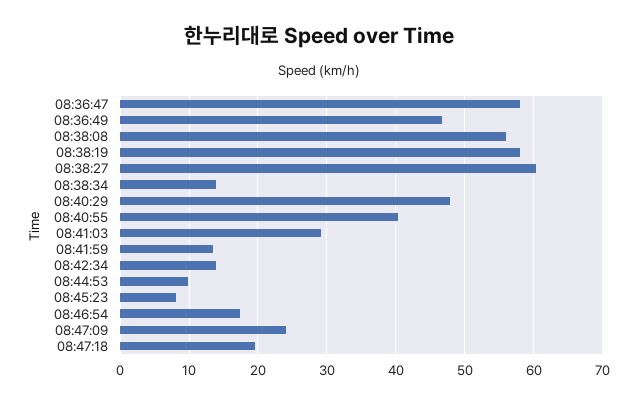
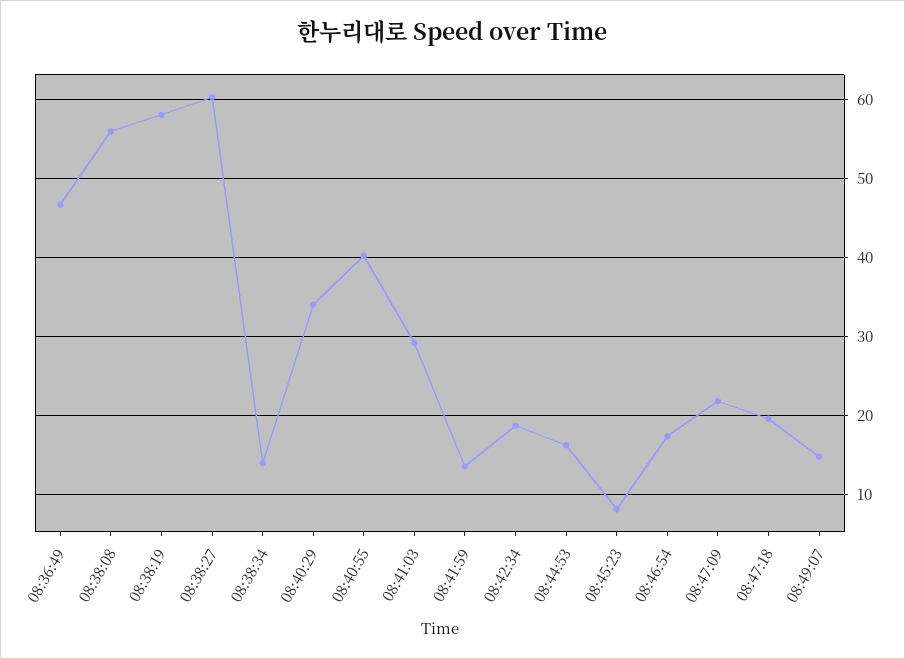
08:36:47: 58 -> none
08:40:29: 48 -> 34
08:42:34: 14 -> 19
08:44:53: 10 -> 16
08:47:09: 24 -> 22
08:49:07: none -> 15

